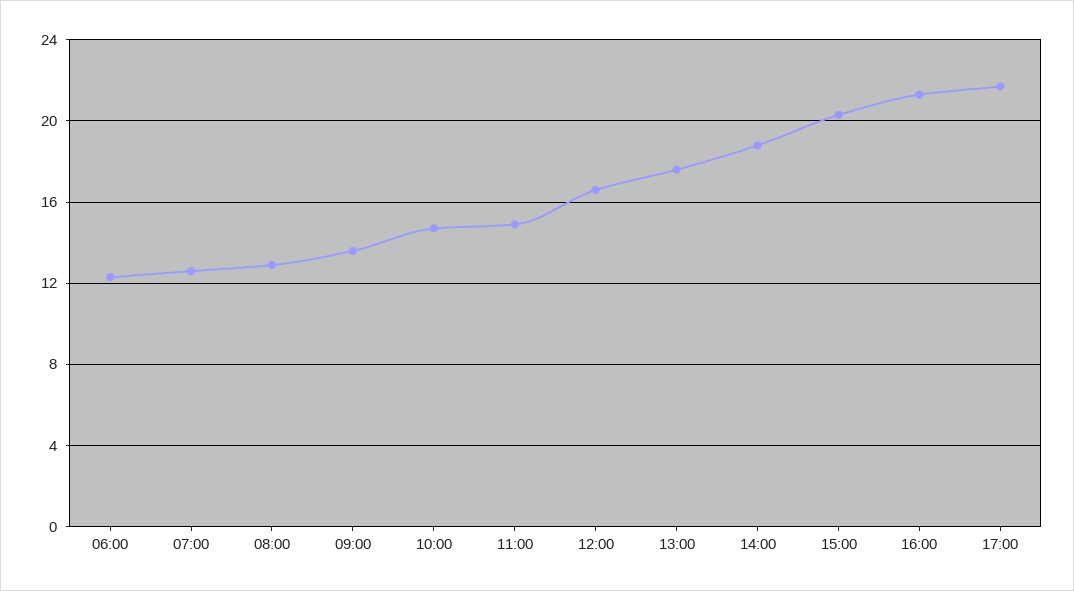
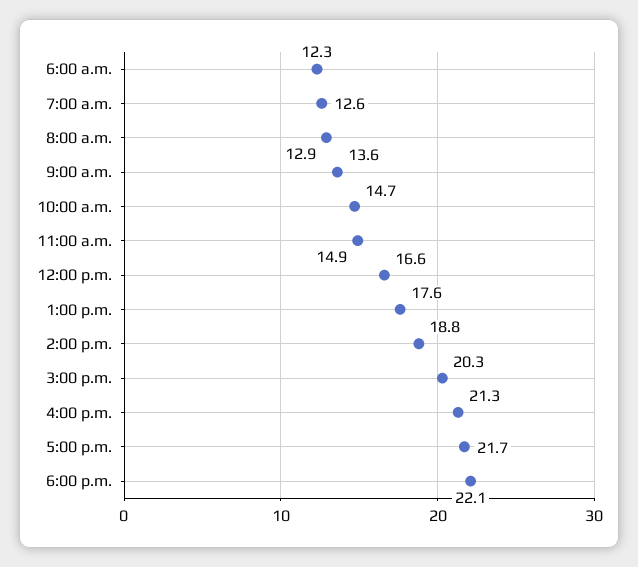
6:00 p.m.: none -> 22.1

